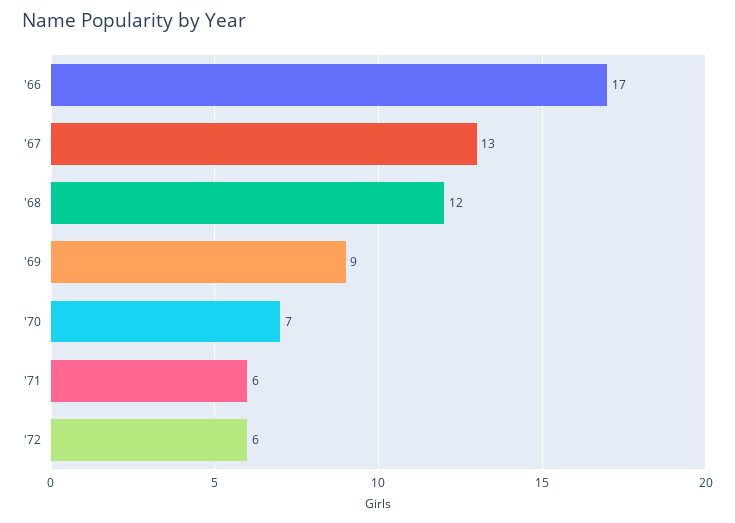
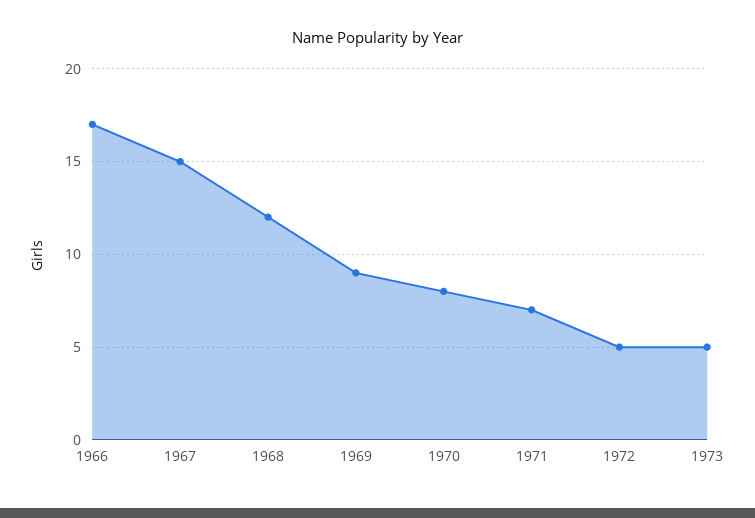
'67: 13 -> 15
'70: 7 -> 8
'71: 6 -> 7
'72: 6 -> 5
1973: none -> 5

